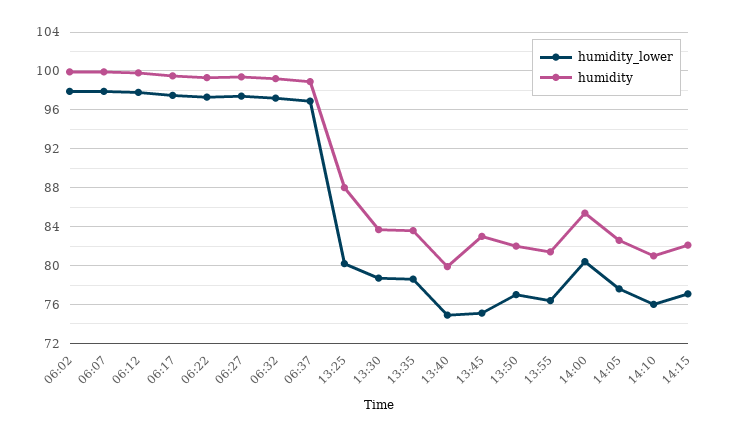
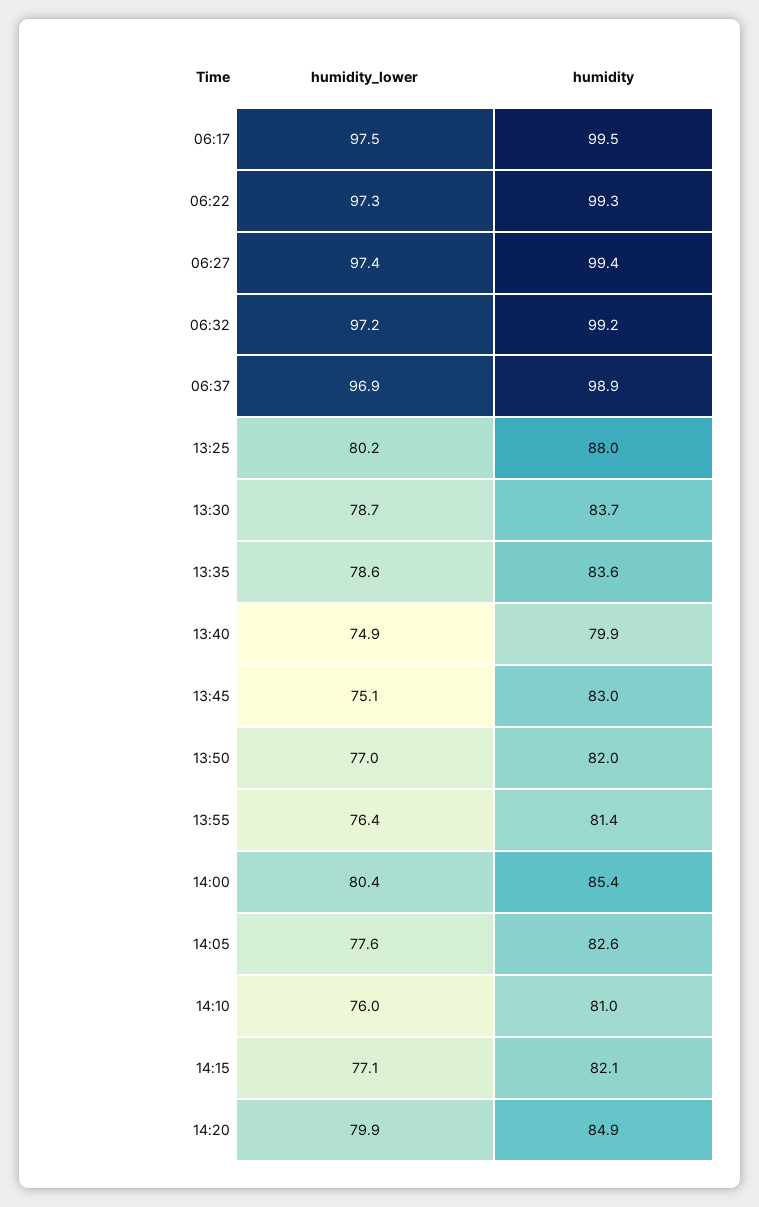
humidity_lower, 06:02: 98 -> none
humidity, 06:02: 100 -> none
humidity_lower, 06:07: 98 -> none
humidity, 06:07: 100 -> none
humidity_lower, 06:12: 98 -> none
humidity, 06:12: 100 -> none
humidity_lower, 14:20: none -> 79.9
humidity, 14:20: none -> 84.9

